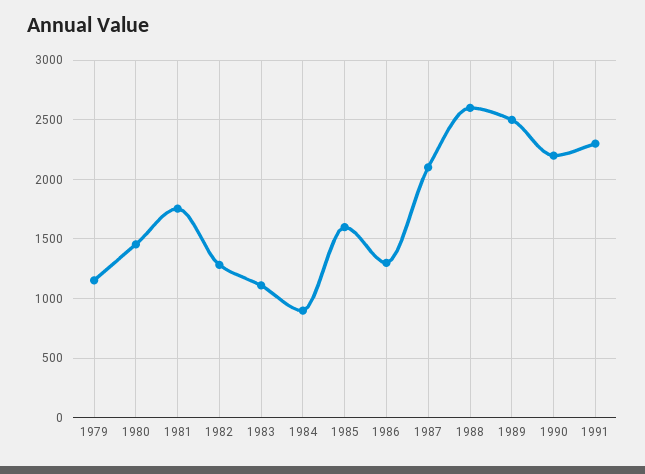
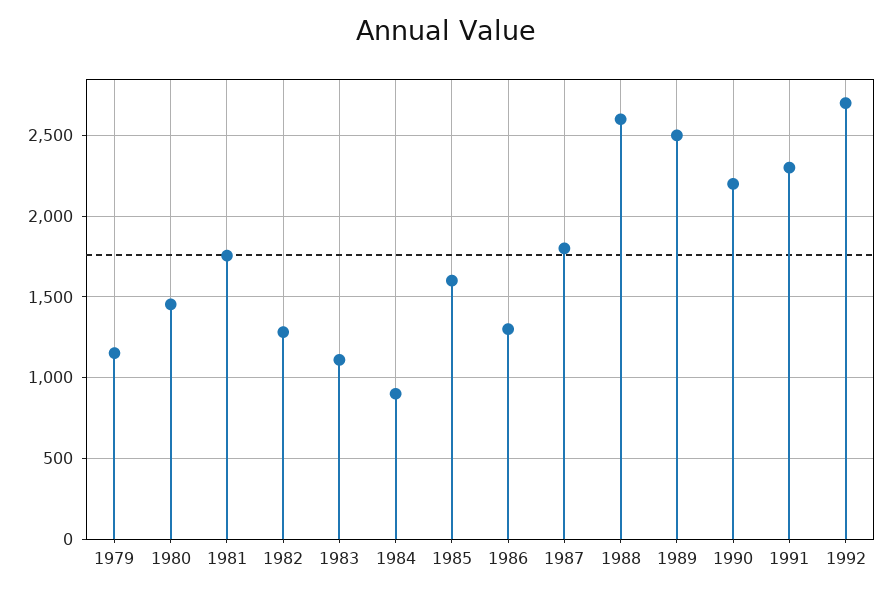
1987: 2100 -> 1800
1992: none -> 2700

